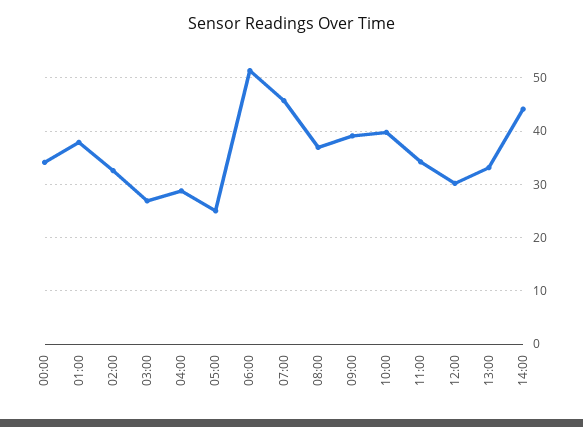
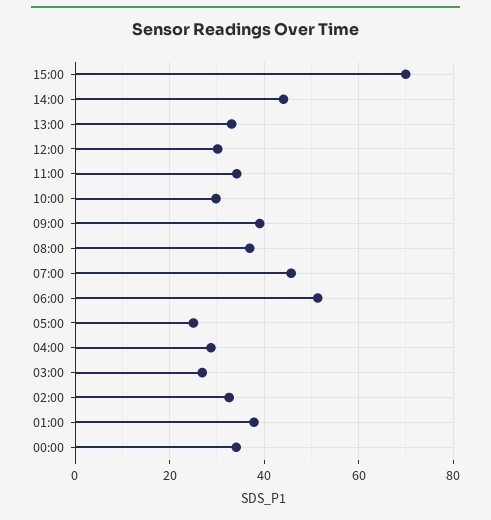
10:00: 40 -> 30
15:00: none -> 70

